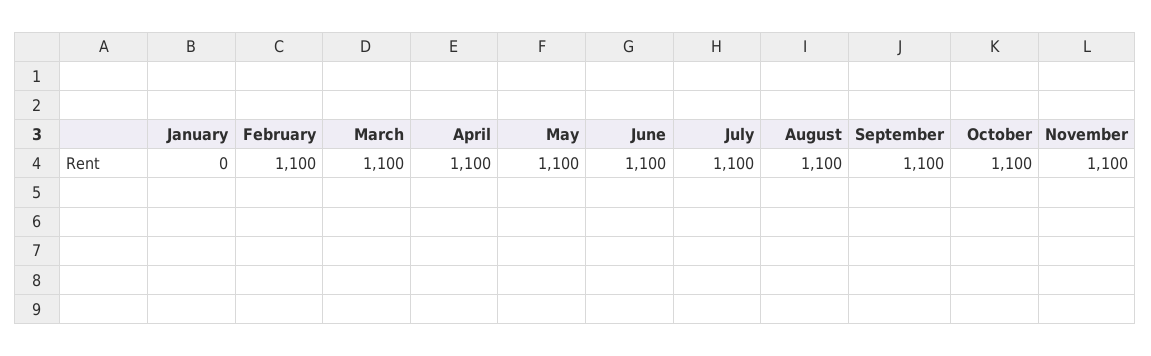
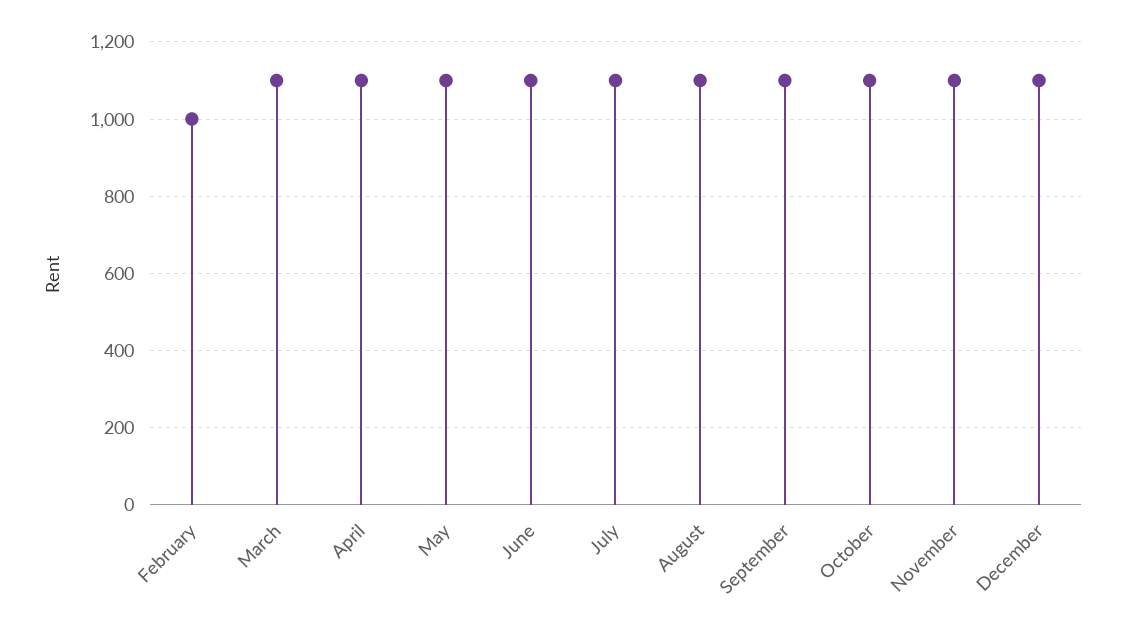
January: 0 -> none
February: 1100 -> 1000
December: none -> 1100

